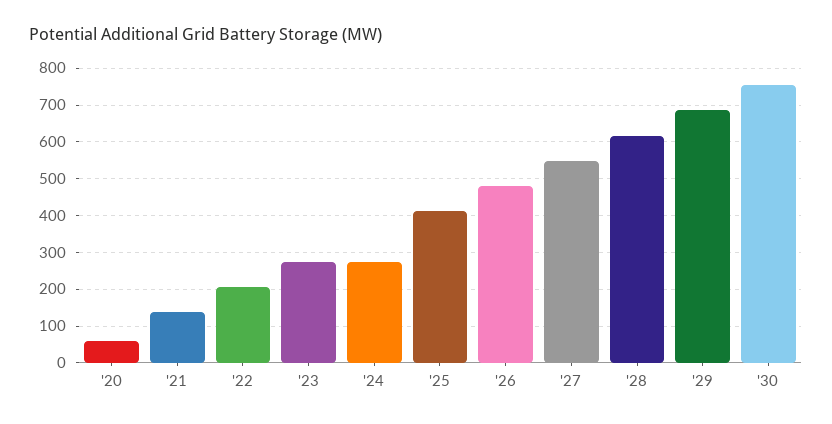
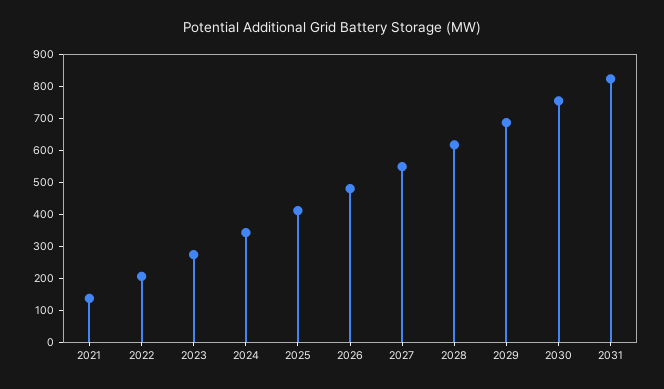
'20: 60 -> none
'24: 280 -> 350
2031: none -> 825

